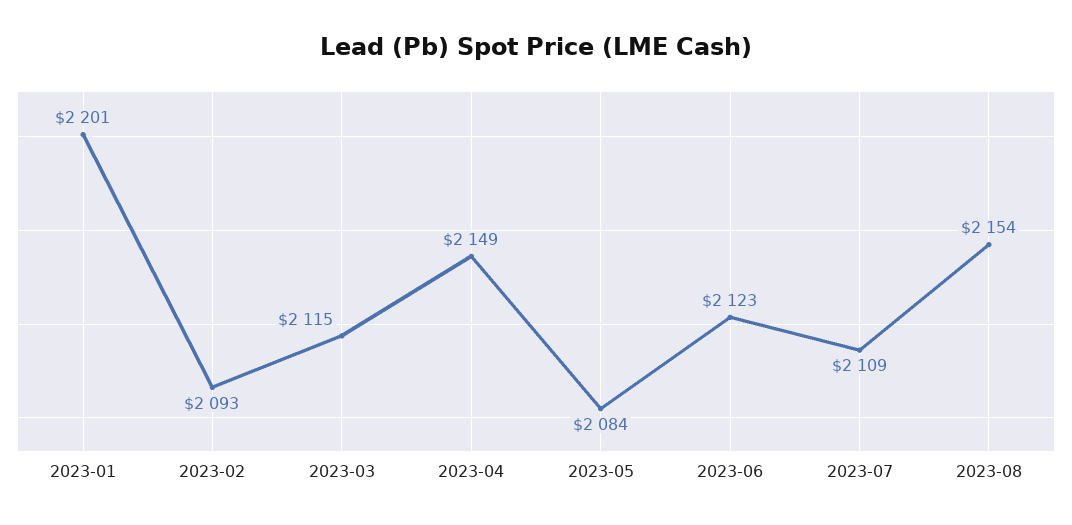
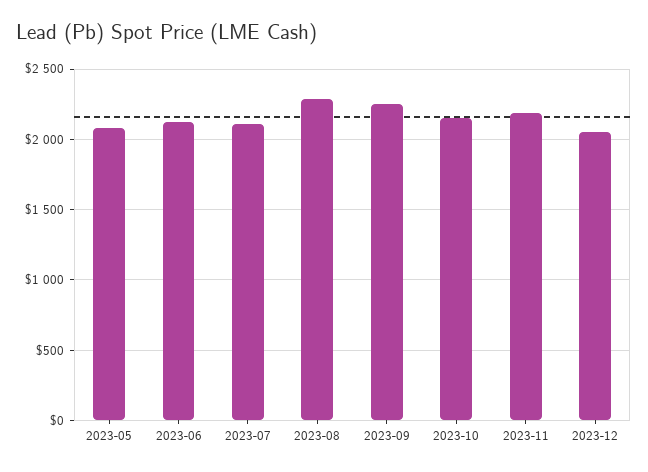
2023-01: 2201 -> none
2023-02: 2093 -> none
2023-03: 2115 -> none
2023-04: 2149 -> none
2023-08: 2154 -> 2300
2023-09: none -> 2250
2023-10: none -> 2150
2023-11: none -> 2200
2023-12: none -> 2050

